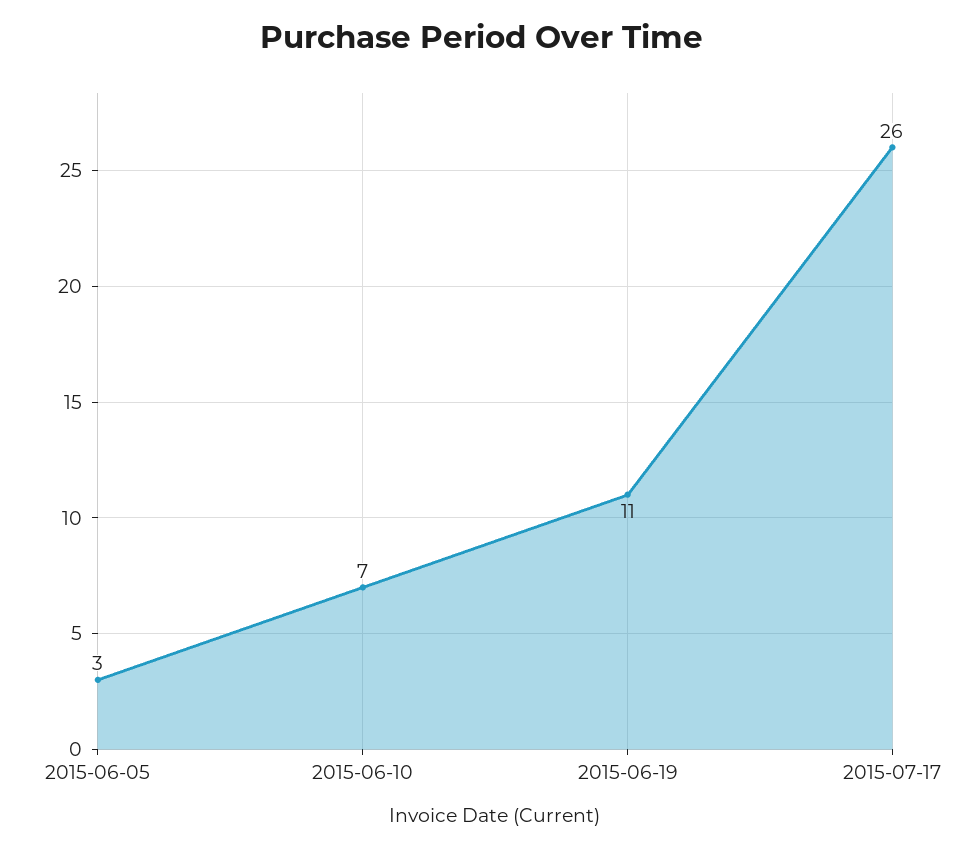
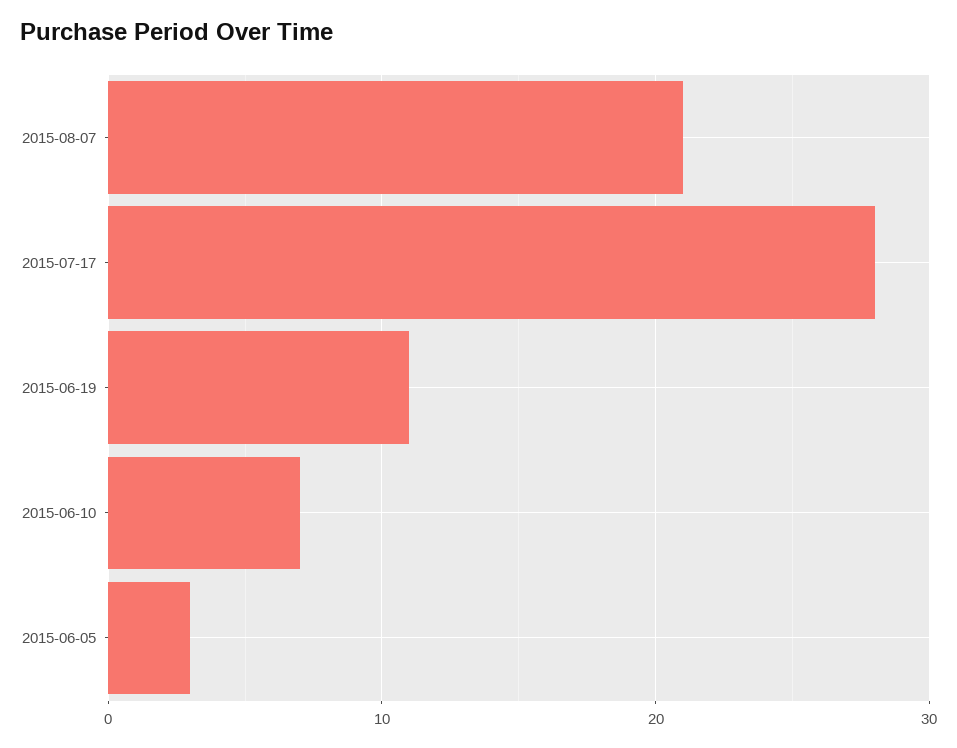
2015-07-17: 26 -> 28
2015-08-07: none -> 21

